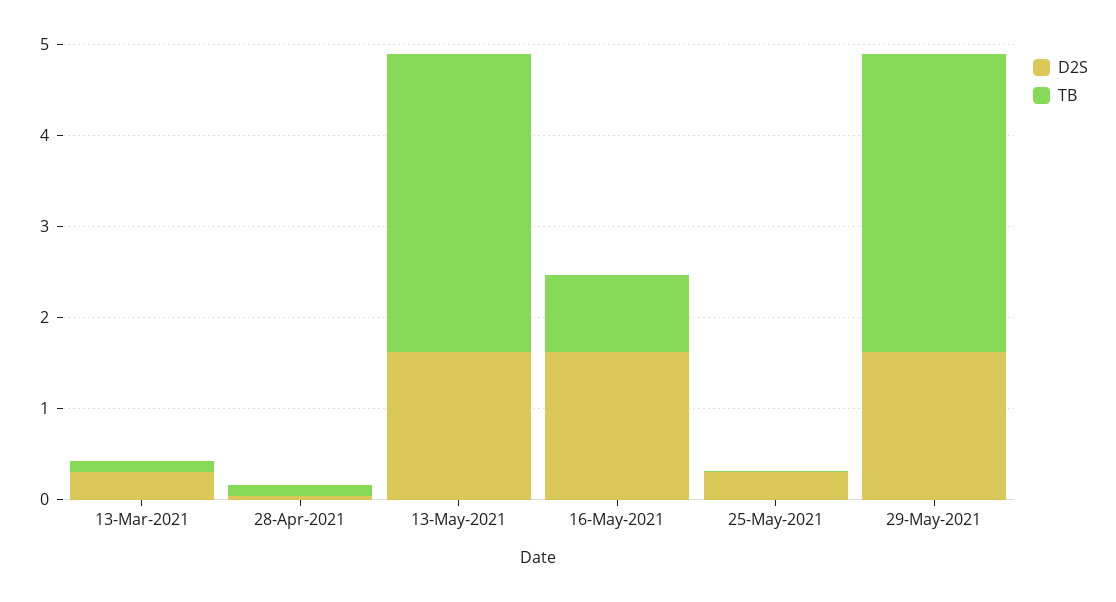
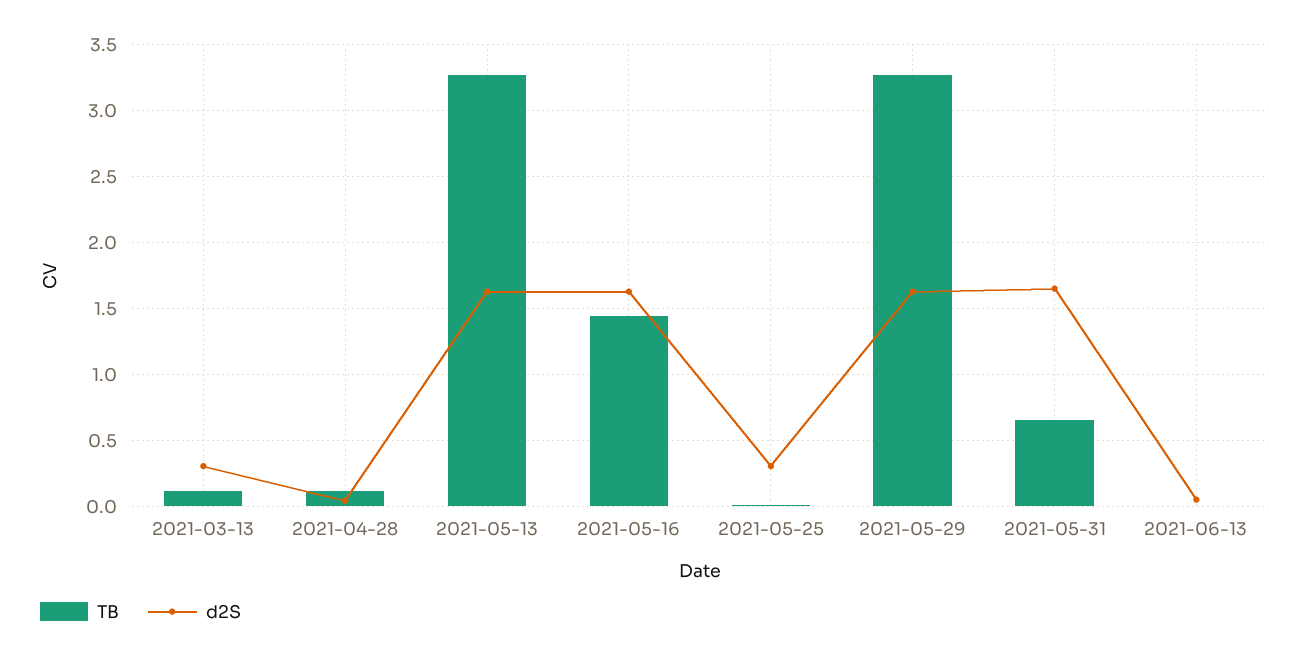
TB, 16-May-2021: 0.8 -> 1.45
TB, 2021-05-31: none -> 0.65
D2S, 2021-05-31: none -> 1.65
TB, 2021-06-13: none -> 0
D2S, 2021-06-13: none -> 0.05

